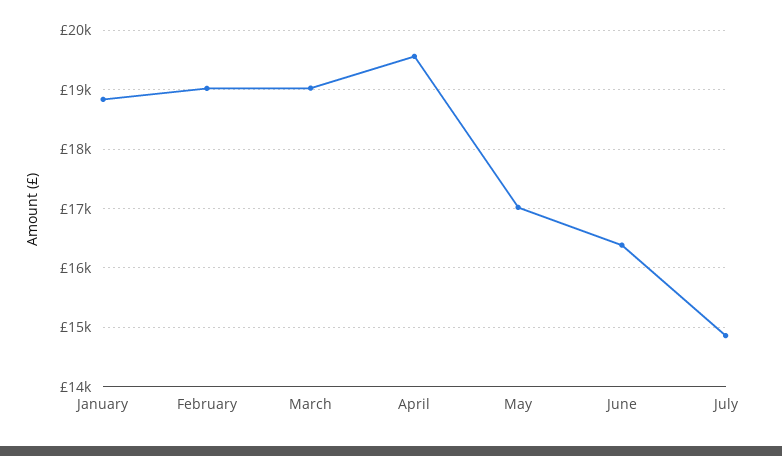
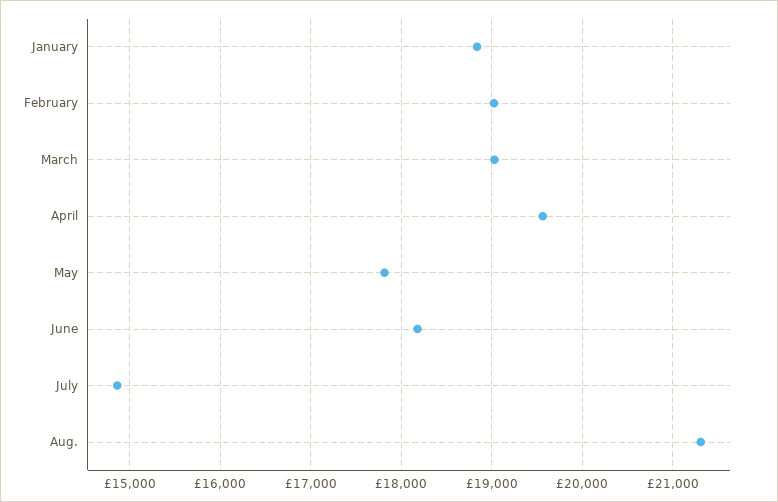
May: 17000 -> 17800
June: 16400 -> 18200
Aug.: none -> 21300

